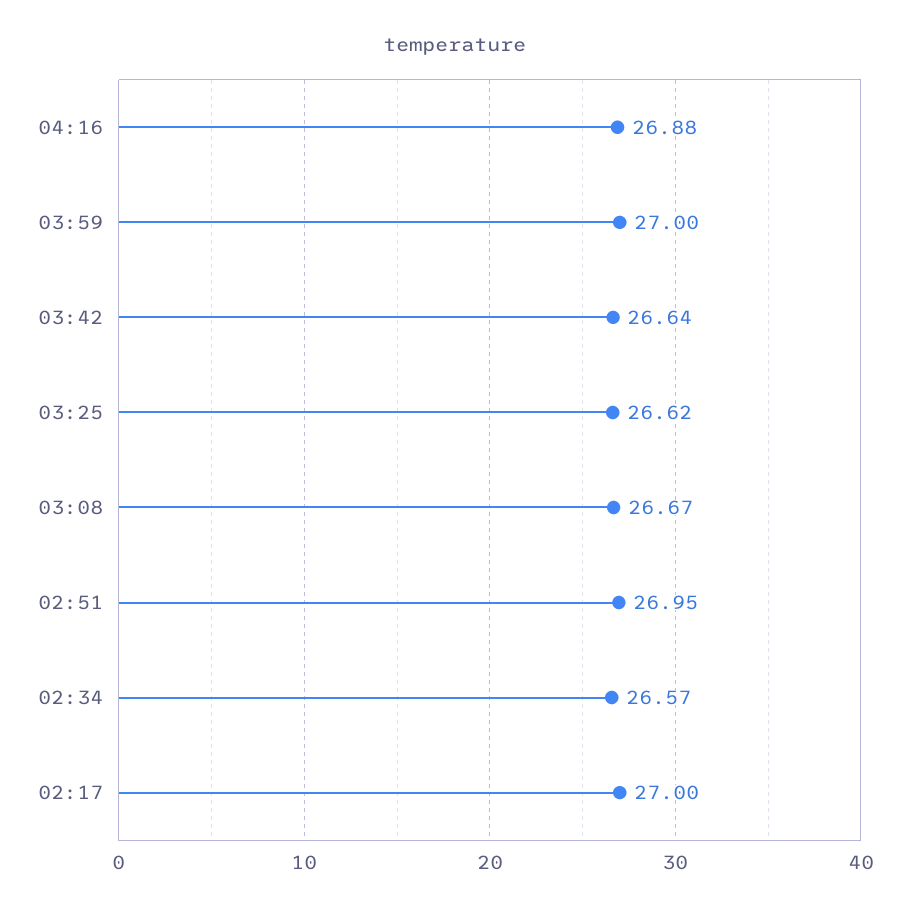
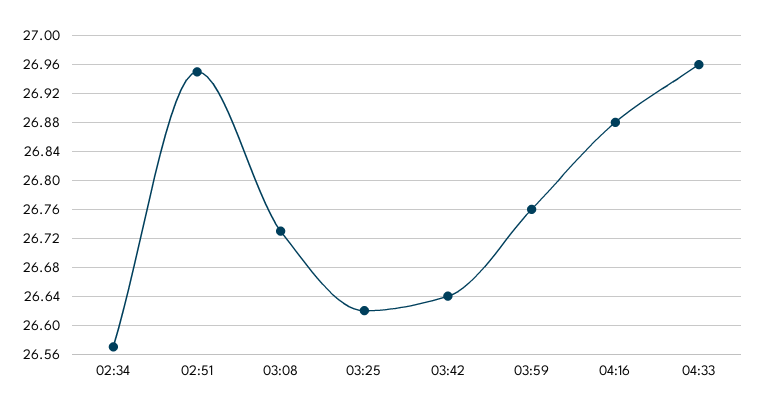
03:59: 27 -> 26.76
03:08: 26.67 -> 26.73
02:17: 27 -> none
04:33: none -> 26.96

